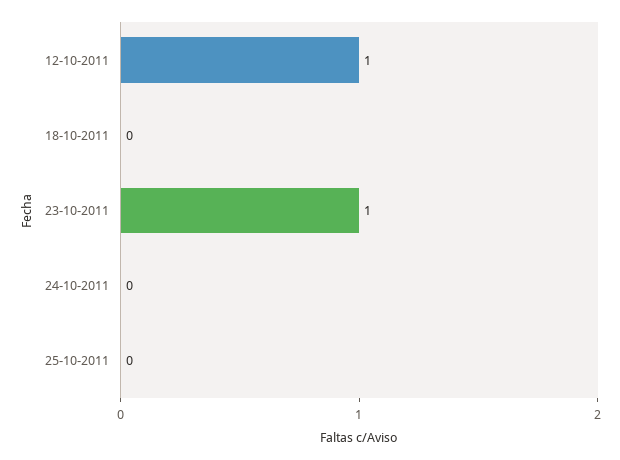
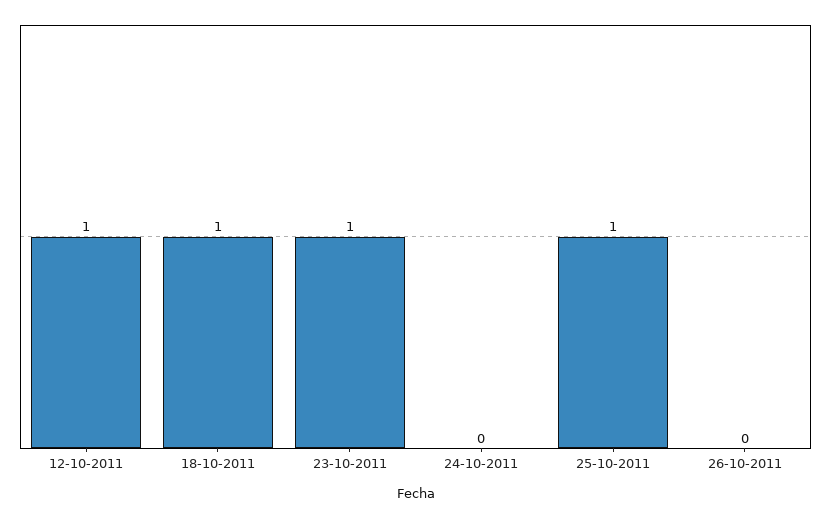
18-10-2011: 0 -> 1
25-10-2011: 0 -> 1
26-10-2011: none -> 0

